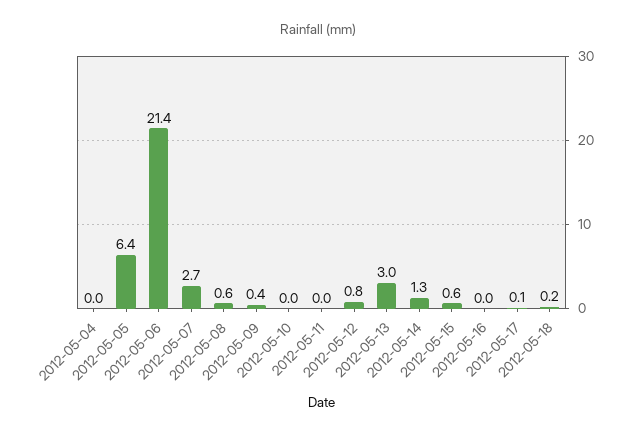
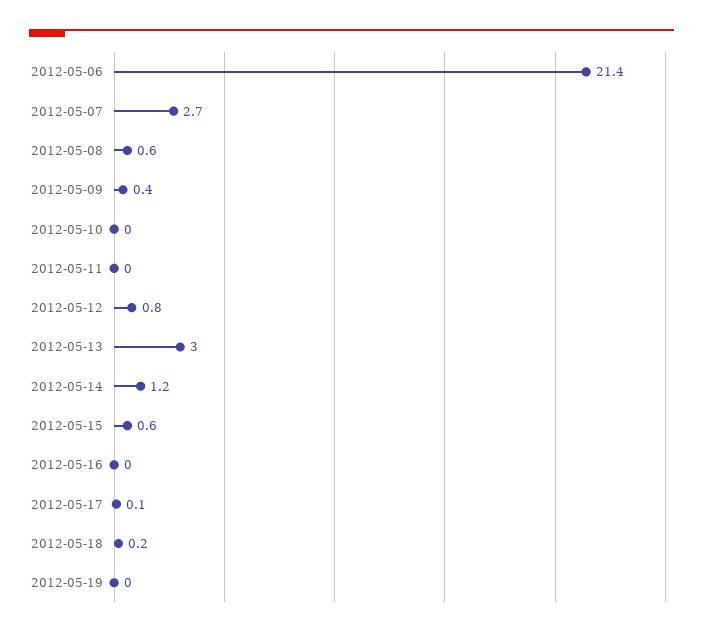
2012-05-04: 0 -> none
2012-05-05: 6.4 -> none
2012-05-14: 1.3 -> 1.2
2012-05-19: none -> 0

